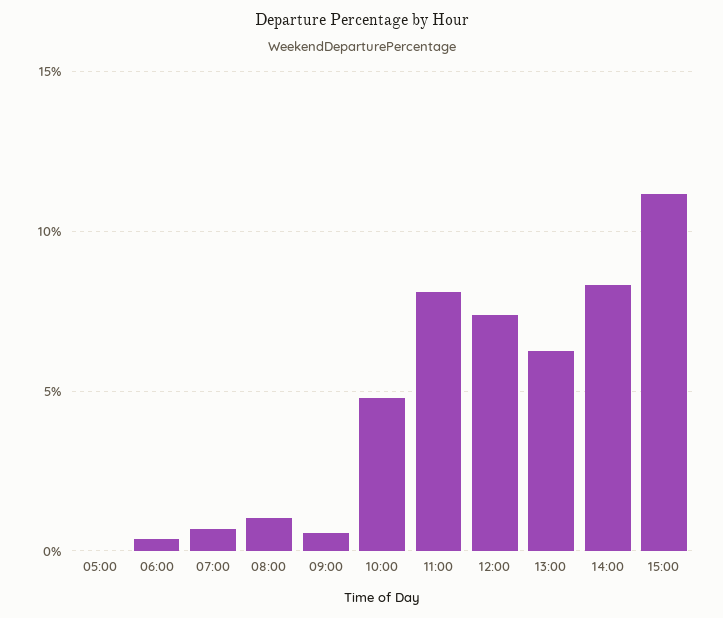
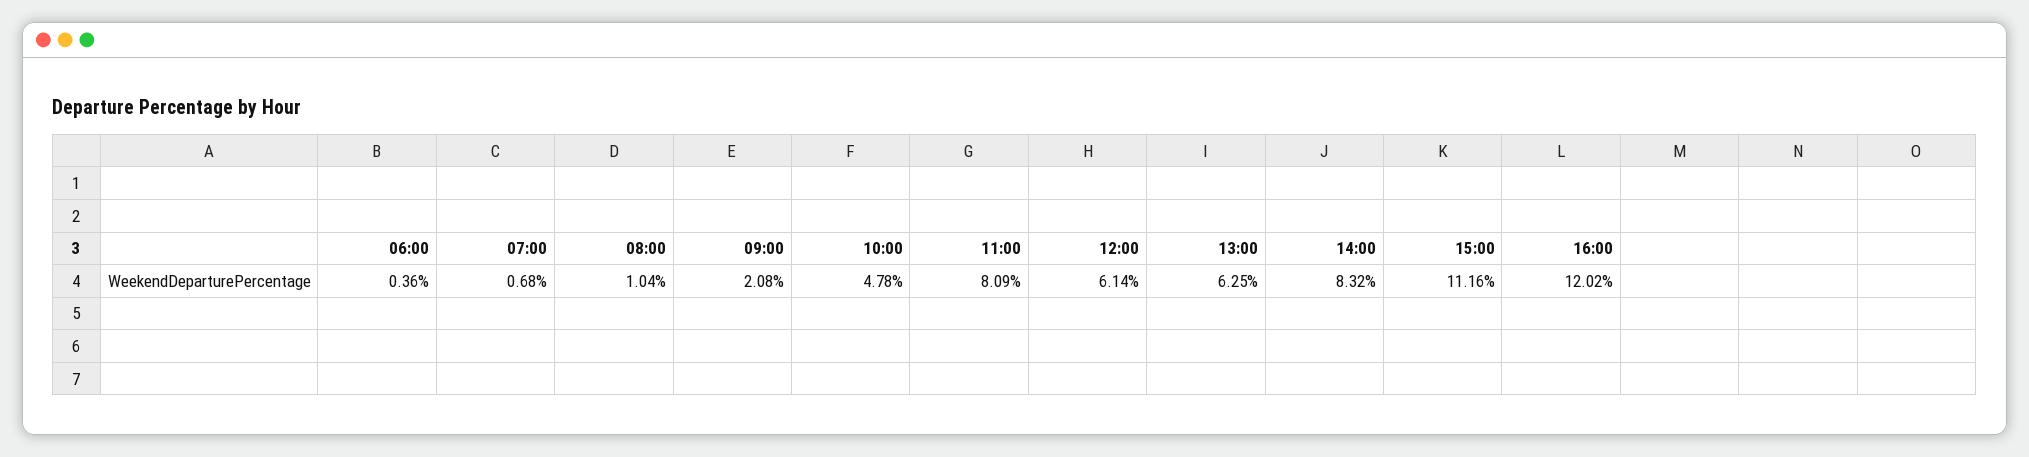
05:00: 0 -> none
09:00: 0.5 -> 2.08
12:00: 7.5 -> 6.14
16:00: none -> 12.02

